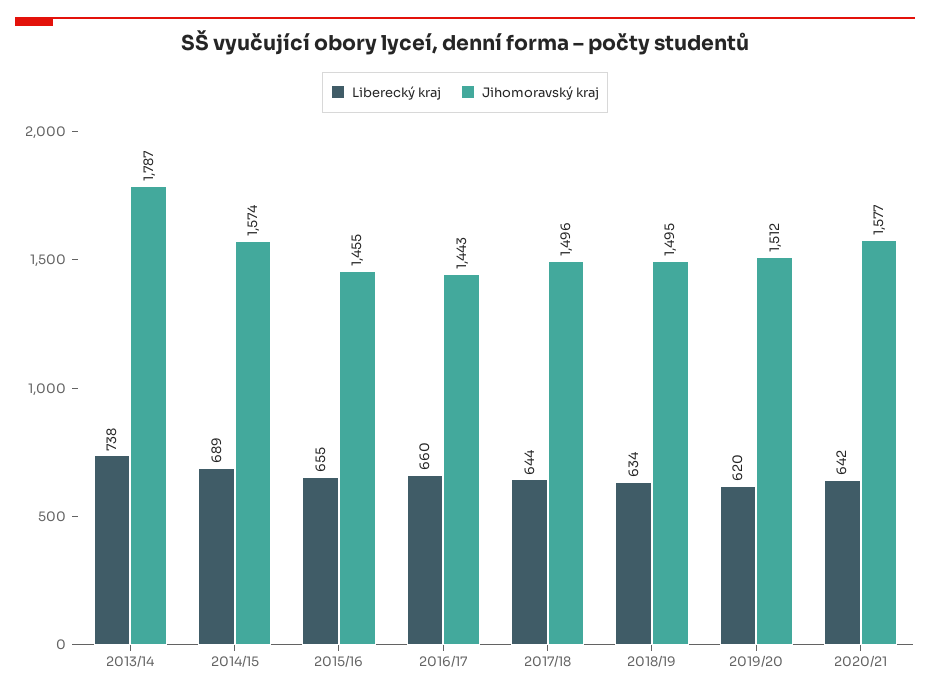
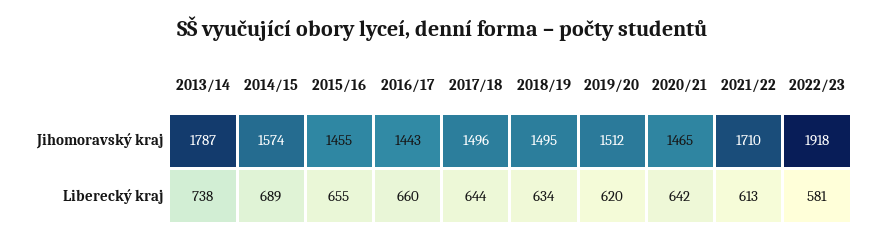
Jihomoravský kraj, 2020/21: 1577 -> 1465
Jihomoravský kraj, 2021/22: none -> 1710
Jihomoravský kraj, 2022/23: none -> 1918
Liberecký kraj, 2021/22: none -> 613
Liberecký kraj, 2022/23: none -> 581

